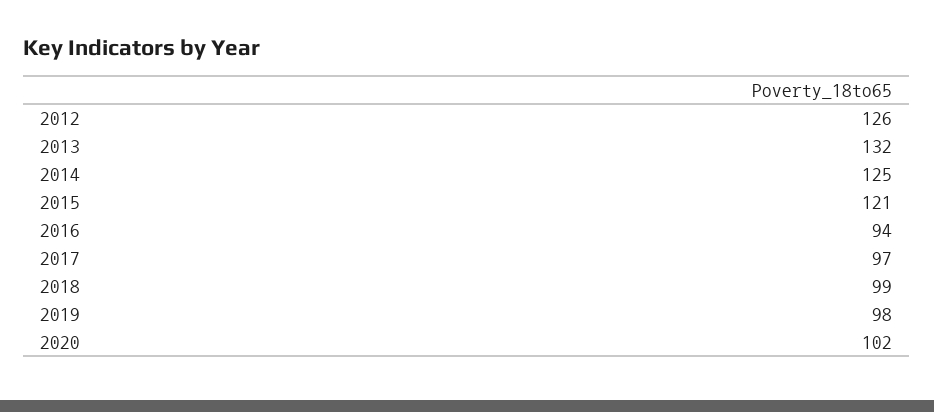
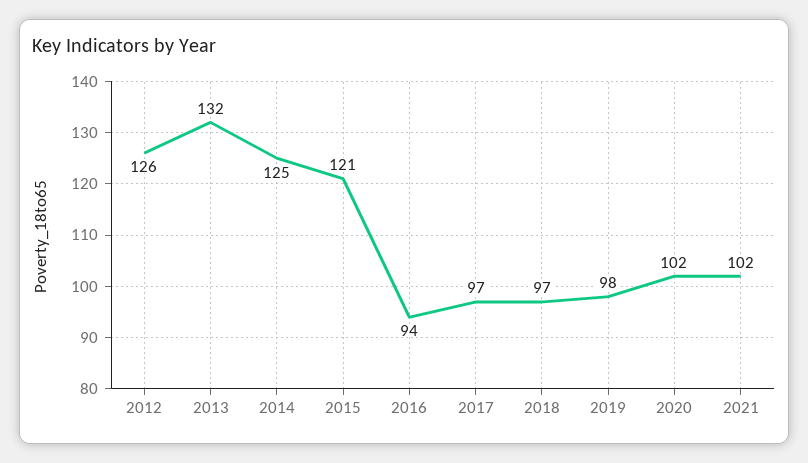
2018: 99 -> 97
2021: none -> 102

